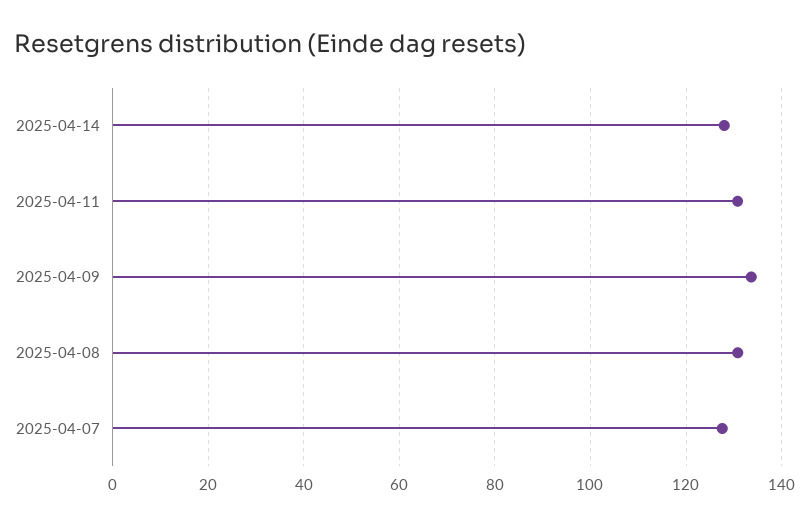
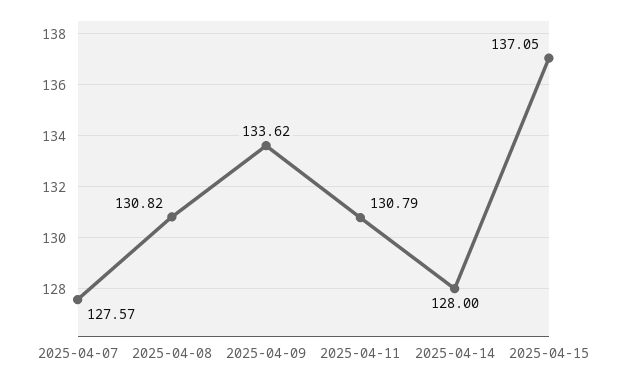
2025-04-15: none -> 137.05

